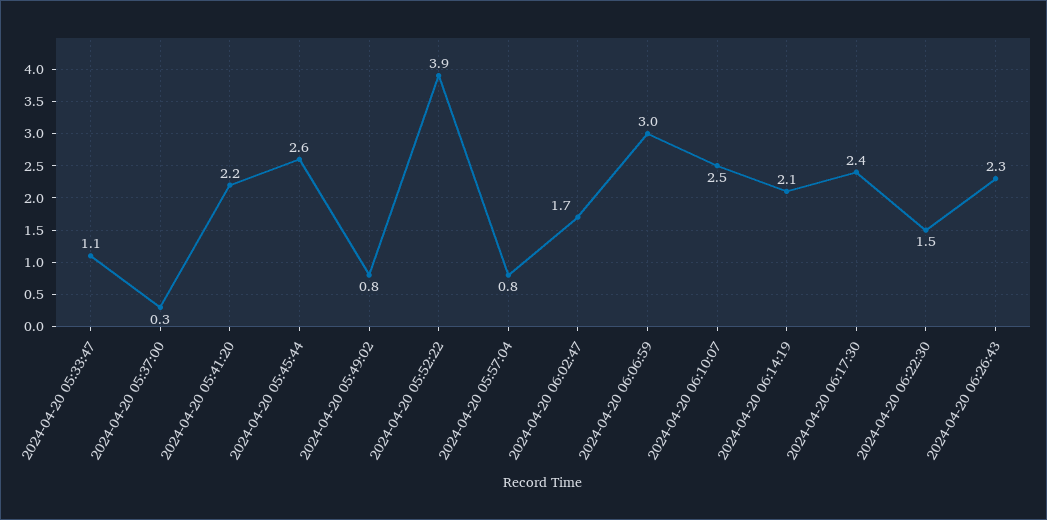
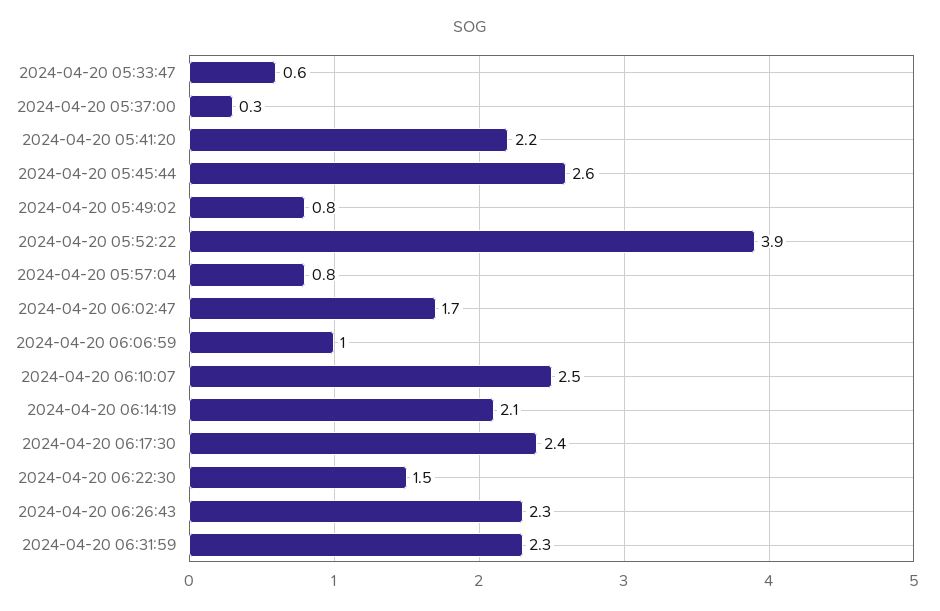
2024-04-20 05:33:47: 1.1 -> 0.6
2024-04-20 06:06:59: 3 -> 1
2024-04-20 06:31:59: none -> 2.3

